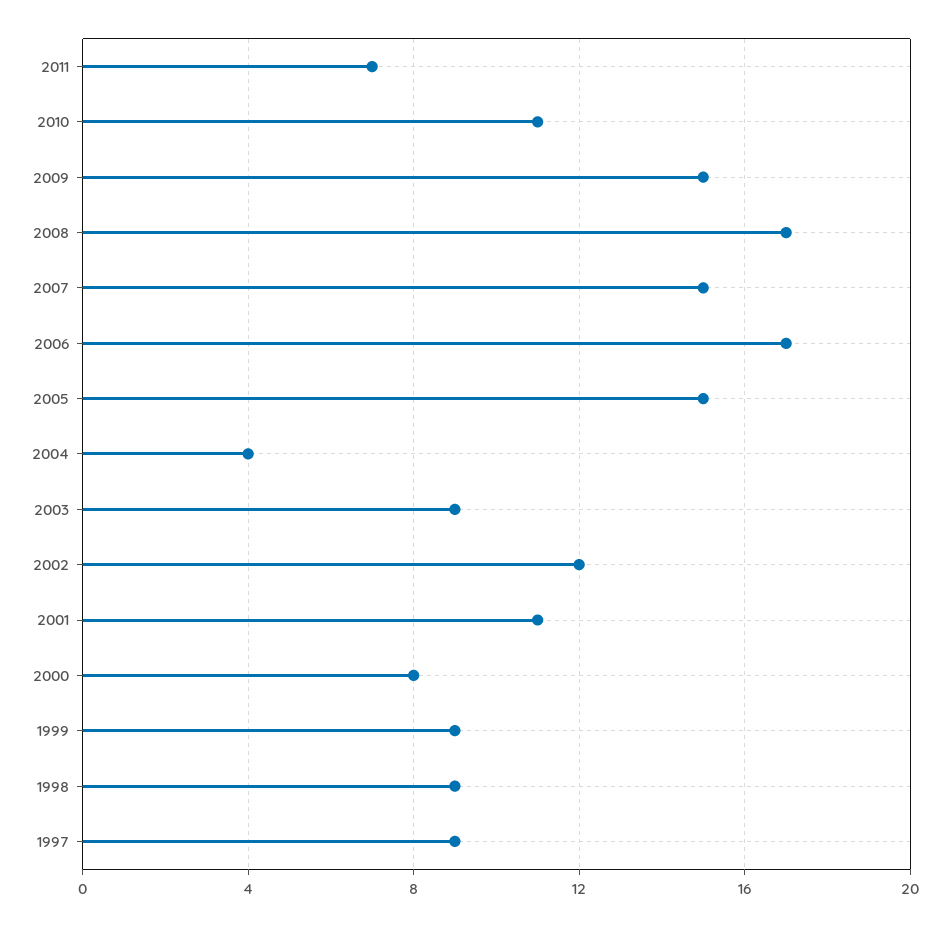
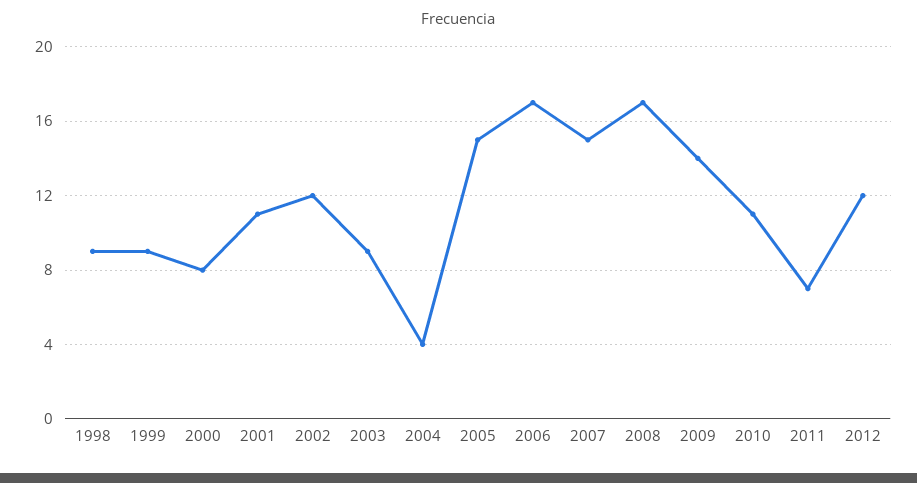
2009: 15 -> 14
1997: 9 -> none
2012: none -> 12

